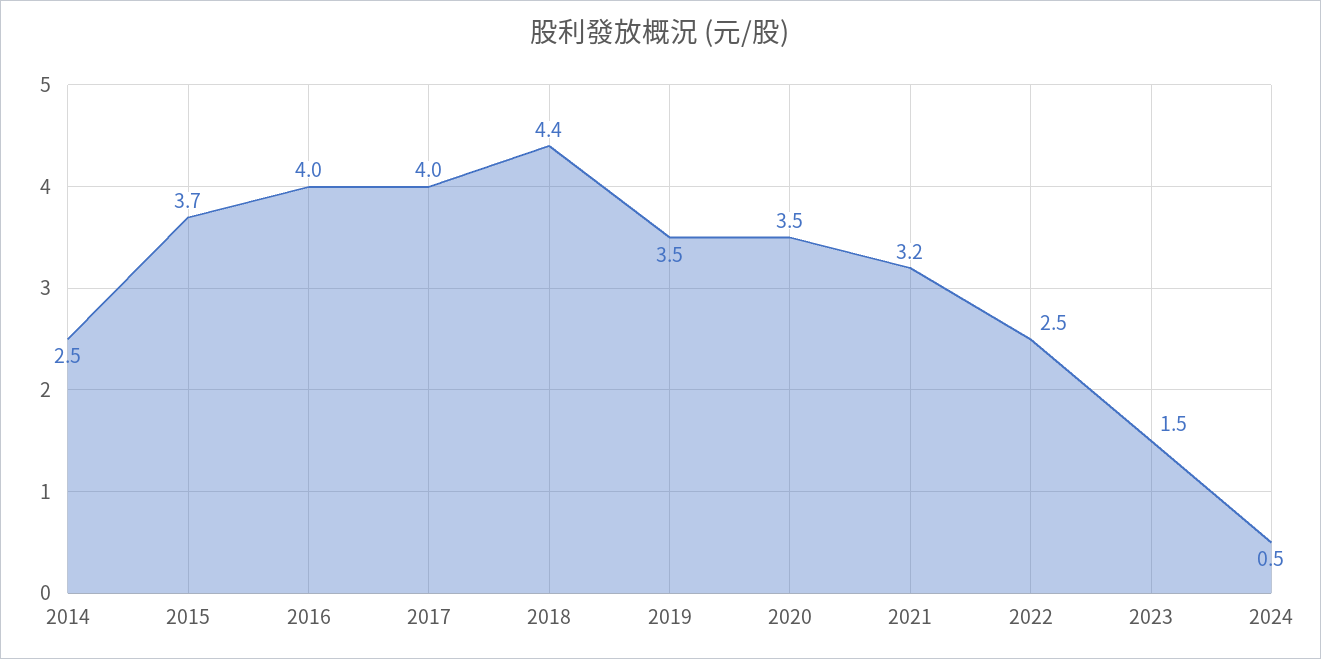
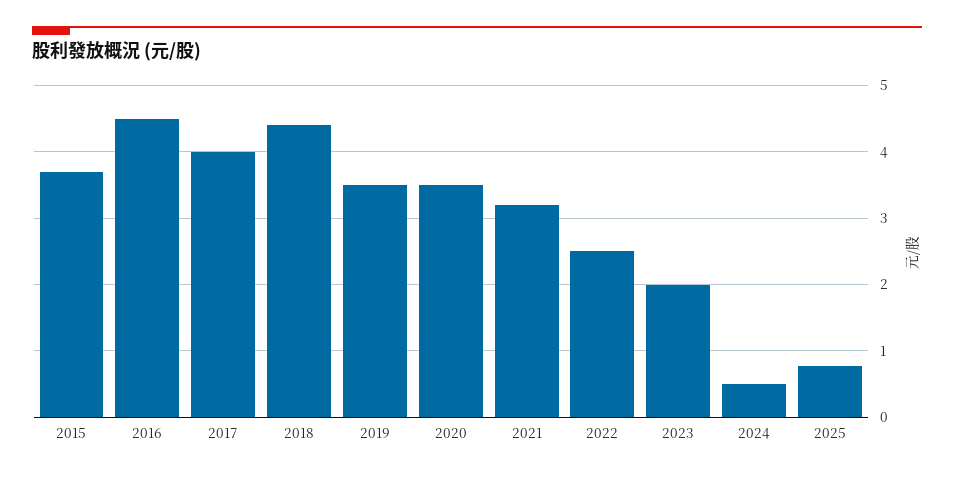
2014: 2.5 -> none
2016: 4 -> 4.5
2023: 1.5 -> 2
2025: none -> 0.8

